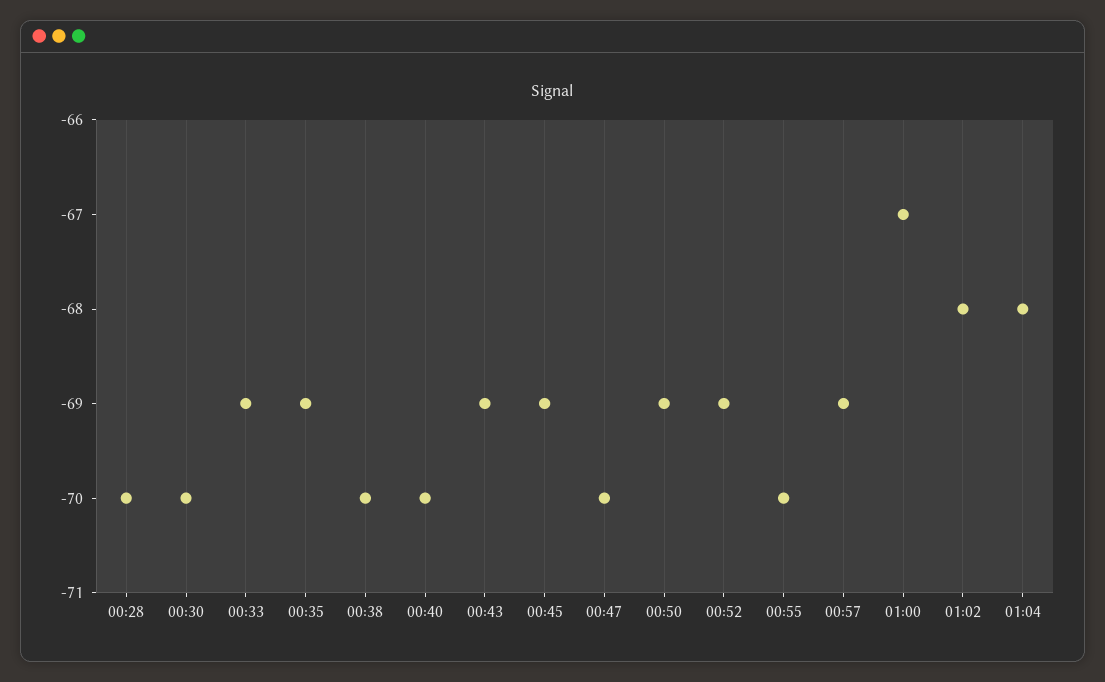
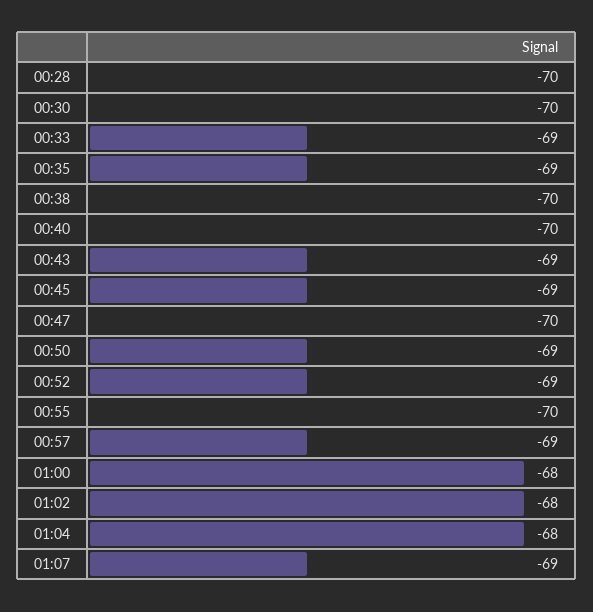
01:00: -67 -> -68
01:07: none -> -69

